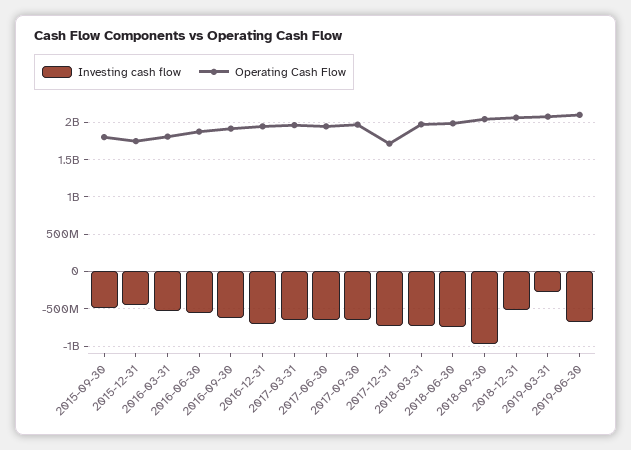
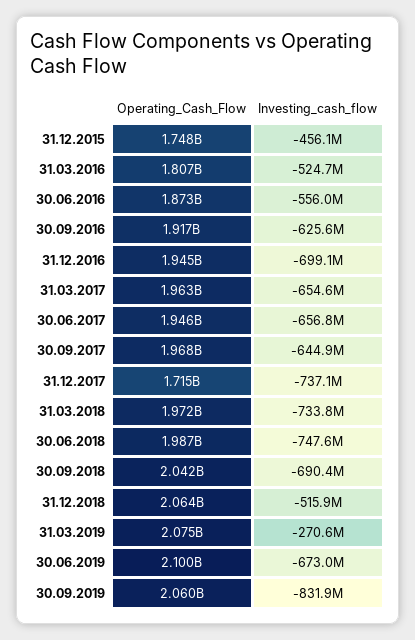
Investing cash flow, 2015-09-30: -500000000 -> none
Operating Cash Flow, 2015-09-30: 1800000000 -> none
Investing cash flow, 2018-09-30: -1000000000 -> -690400000
Operating Cash Flow, 30.09.2019: none -> 2060000000
Investing cash flow, 30.09.2019: none -> -831900000

